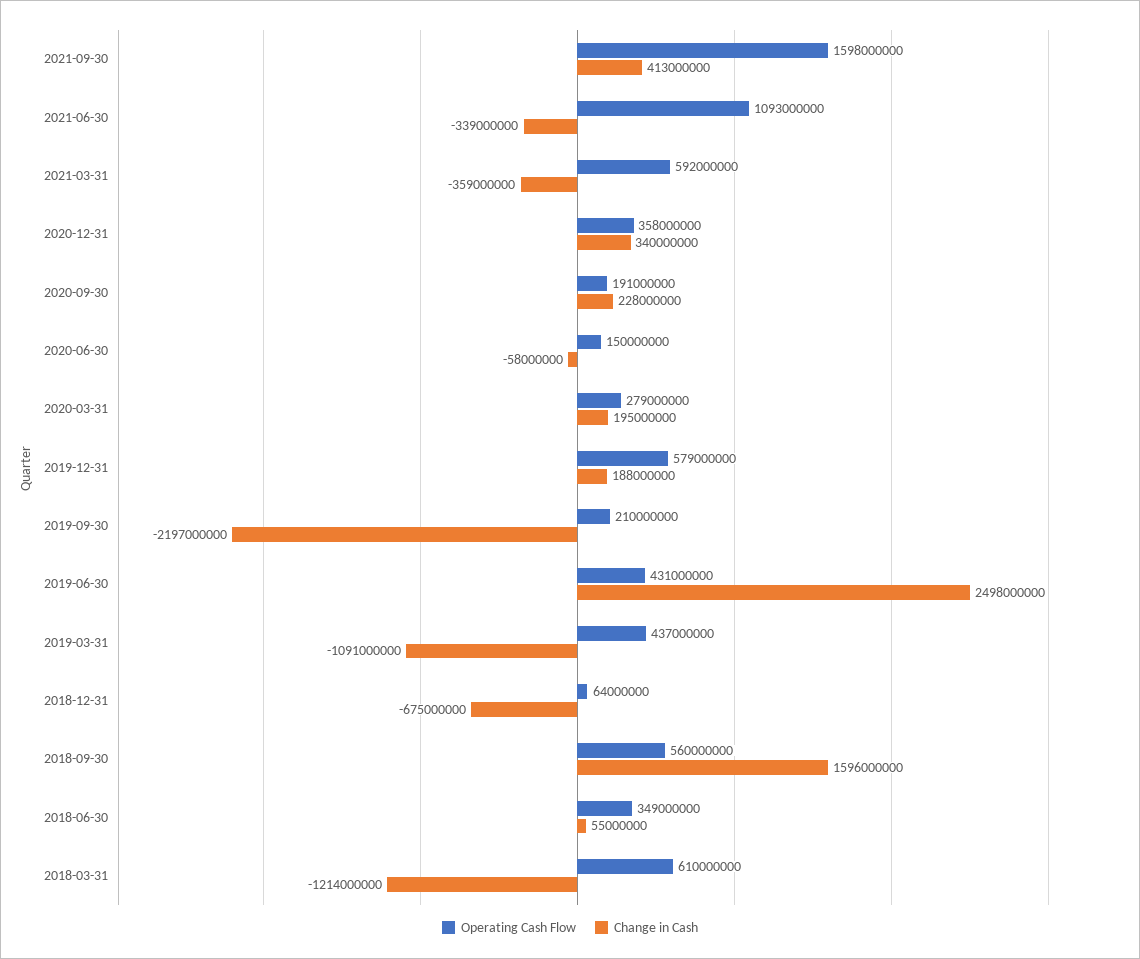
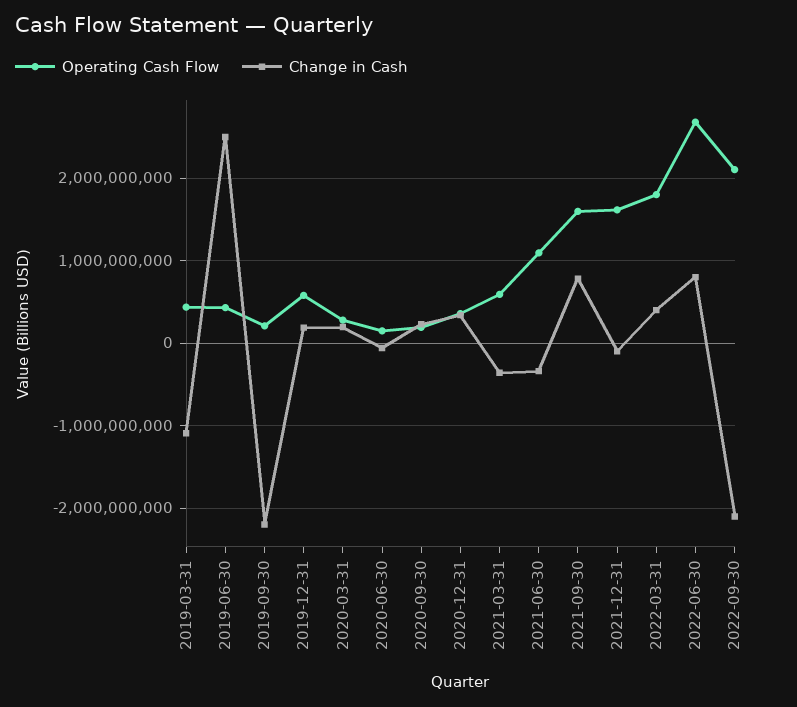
Change in Cash, 2021-09-30: 413000000 -> 800000000
Operating Cash Flow, 2018-12-31: 64000000 -> none
Change in Cash, 2018-12-31: -675000000 -> none
Operating Cash Flow, 2018-09-30: 560000000 -> none
Change in Cash, 2018-09-30: 1596000000 -> none
Operating Cash Flow, 2018-06-30: 349000000 -> none
Change in Cash, 2018-06-30: 55000000 -> none
Operating Cash Flow, 2018-03-31: 610000000 -> none
Change in Cash, 2018-03-31: -1214000000 -> none
Operating Cash Flow, 2021-12-31: none -> 1600000000
Change in Cash, 2021-12-31: none -> -100000000
Operating Cash Flow, 2022-03-31: none -> 1800000000
Change in Cash, 2022-03-31: none -> 400000000
Operating Cash Flow, 2022-06-30: none -> 2700000000
Change in Cash, 2022-06-30: none -> 800000000
Operating Cash Flow, 2022-09-30: none -> 2100000000
Change in Cash, 2022-09-30: none -> -2100000000

